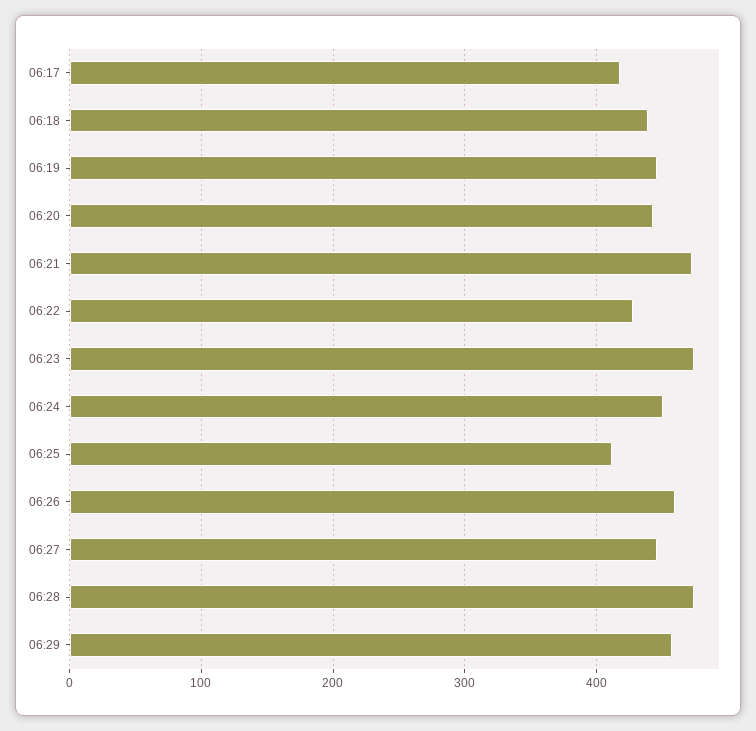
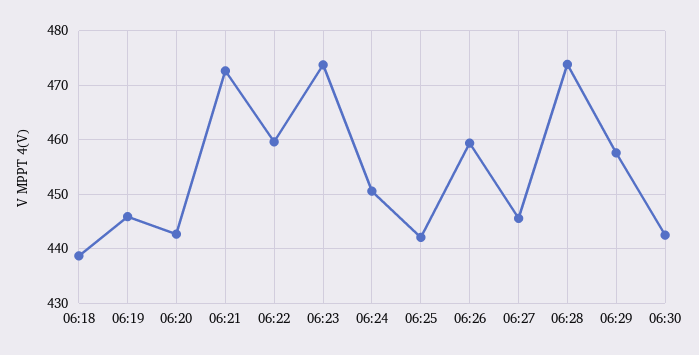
06:17: 420 -> none
06:22: 430 -> 460
06:25: 410 -> 442
06:30: none -> 442

